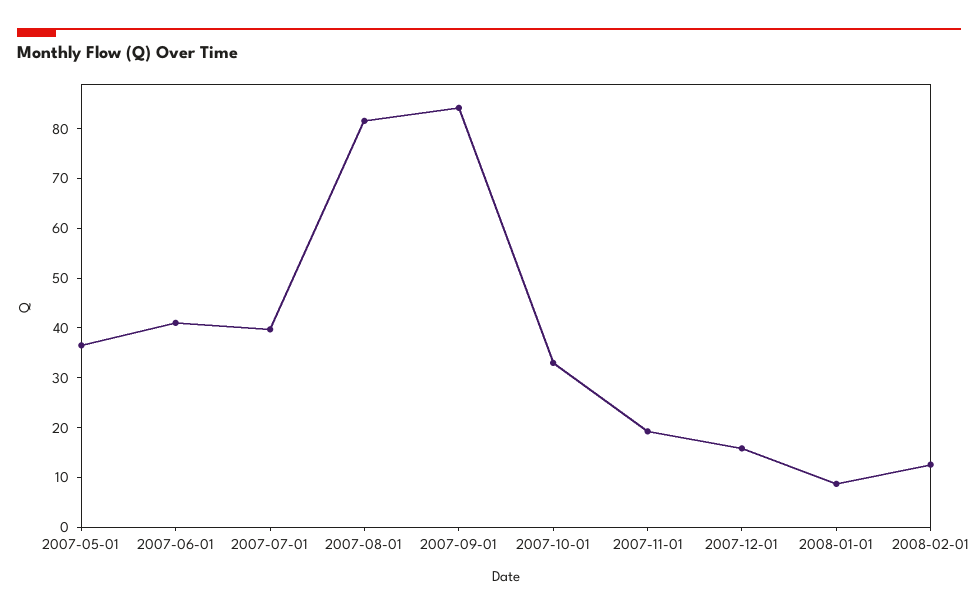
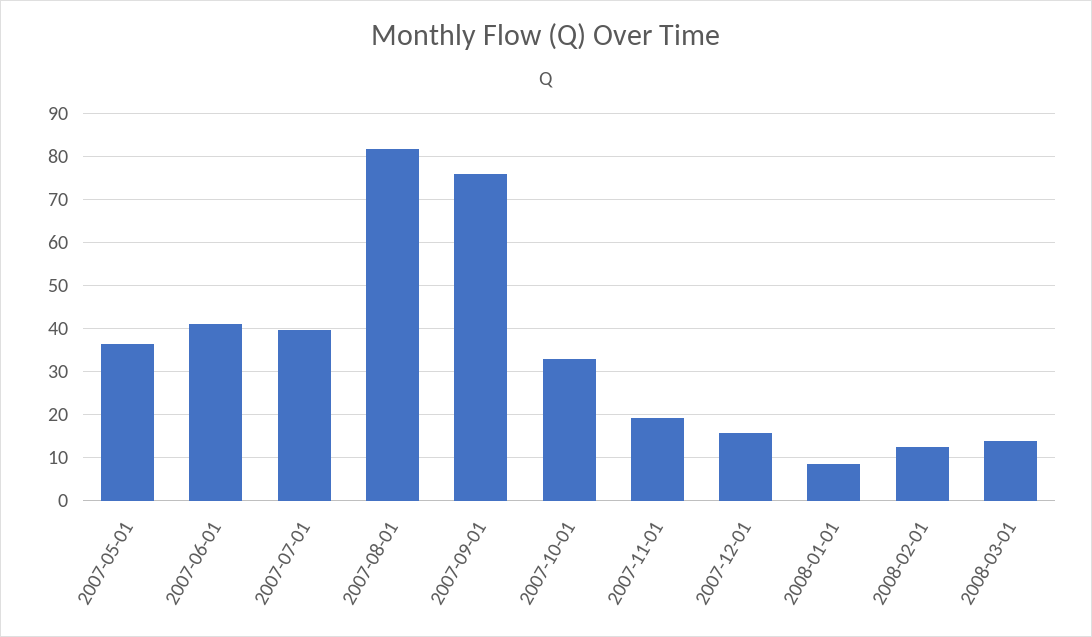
2007-09-01: 84 -> 76
2008-03-01: none -> 14

